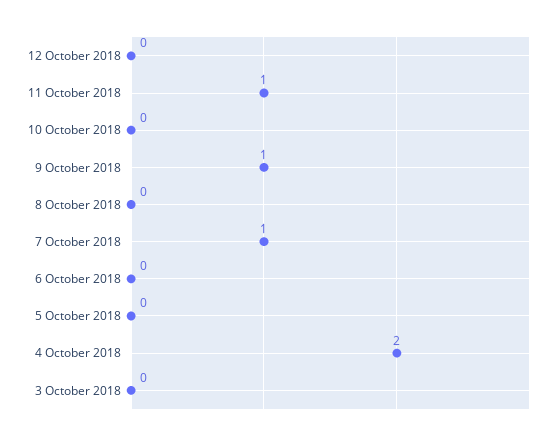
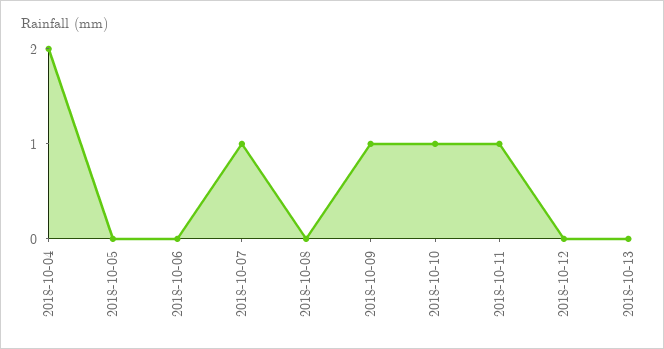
10 October 2018: 0 -> 1
3 October 2018: 0 -> none
2018-10-13: none -> 0

